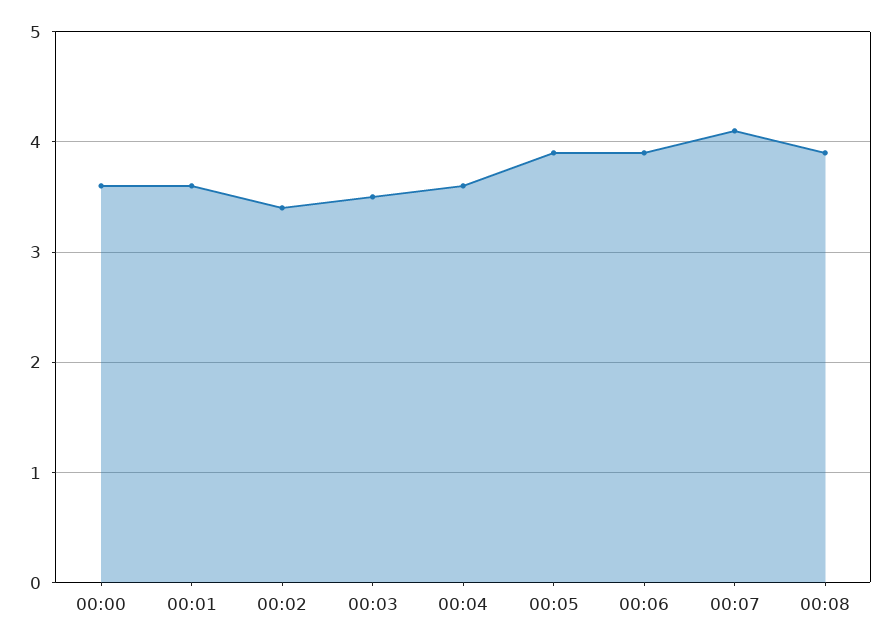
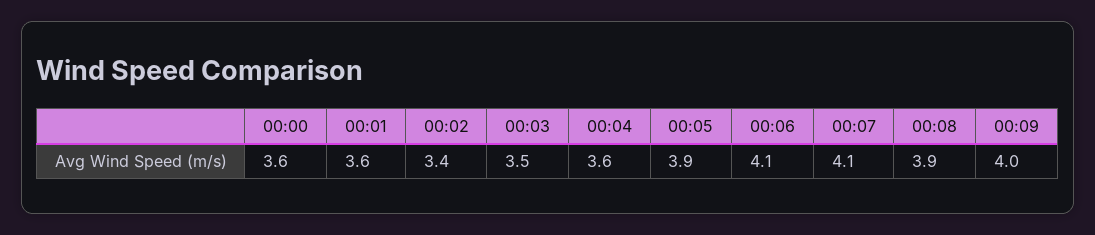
00:06: 3.9 -> 4.1
00:09: none -> 4

